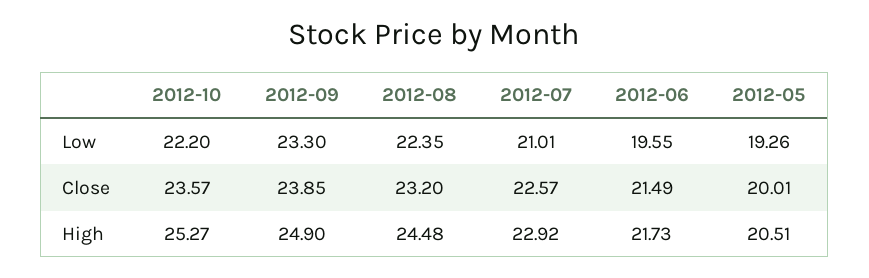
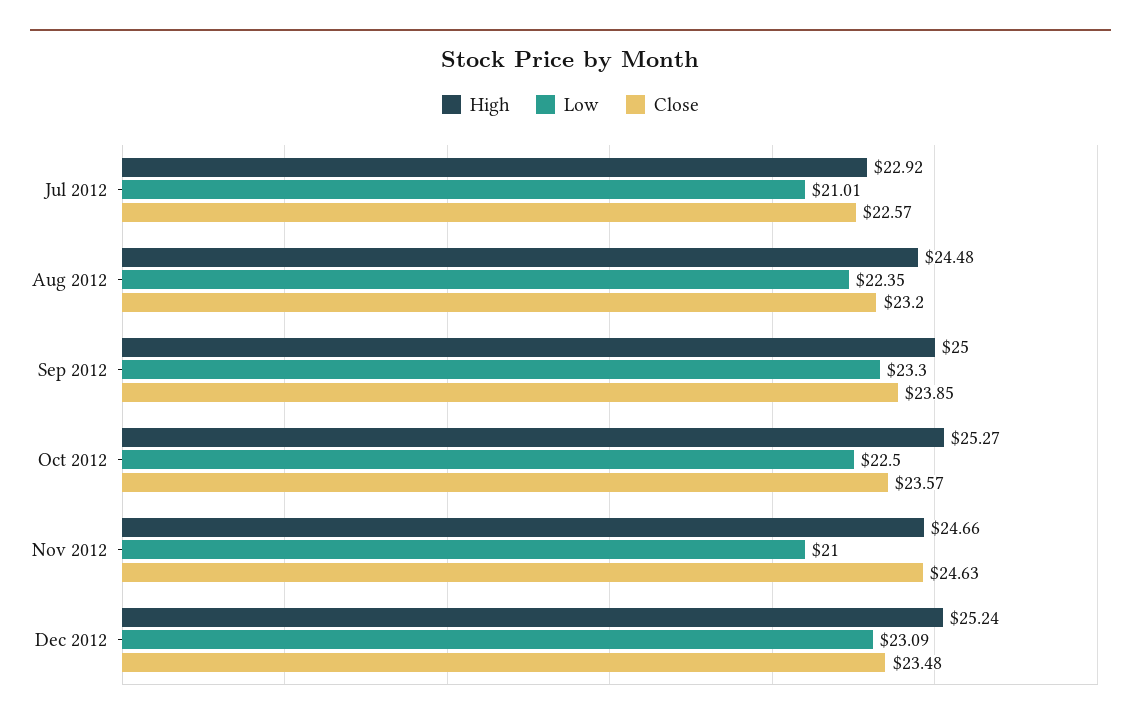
Low, 2012-10: 22.2 -> 22.5
Low, 2012-06: 19.55 -> none
Low, 2012-05: 19.26 -> none
Close, 2012-06: 21.49 -> none
Close, 2012-05: 20.01 -> none
High, 2012-09: 24.9 -> 25
High, 2012-06: 21.73 -> none
High, 2012-05: 20.51 -> none
High, Nov 2012: none -> 24.66
Low, Nov 2012: none -> 21
Close, Nov 2012: none -> 24.63
High, Dec 2012: none -> 25.24
Low, Dec 2012: none -> 23.09
Close, Dec 2012: none -> 23.48

